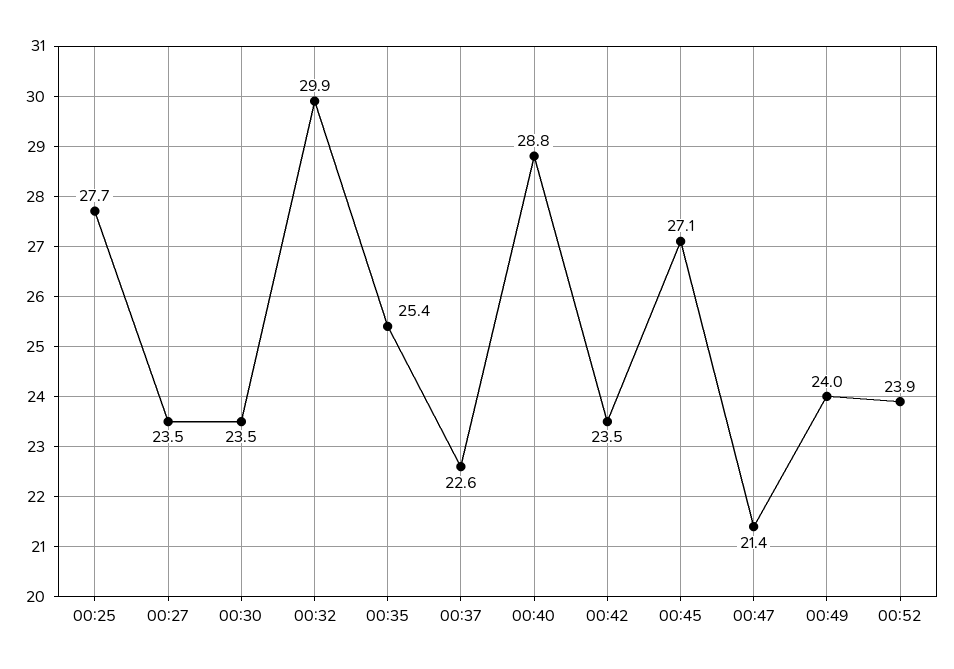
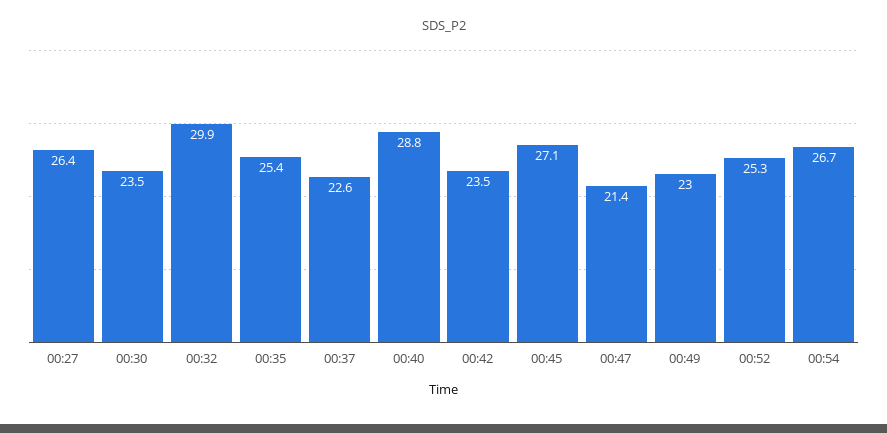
00:25: 27.7 -> none
00:27: 23.5 -> 26.4
00:49: 24 -> 23
00:52: 23.9 -> 25.3
00:54: none -> 26.7

